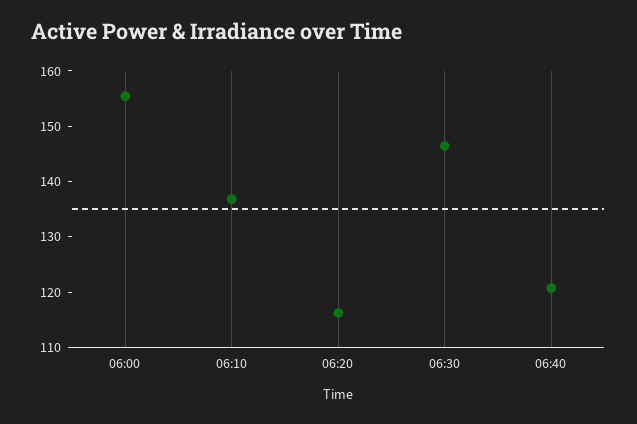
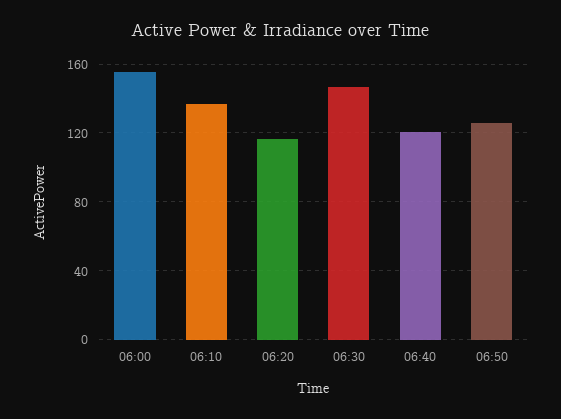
06:50: none -> 125

